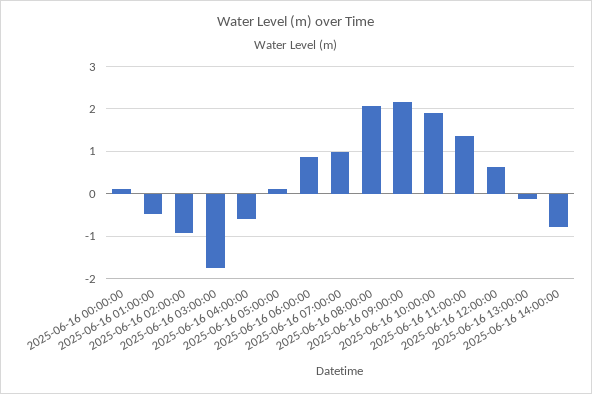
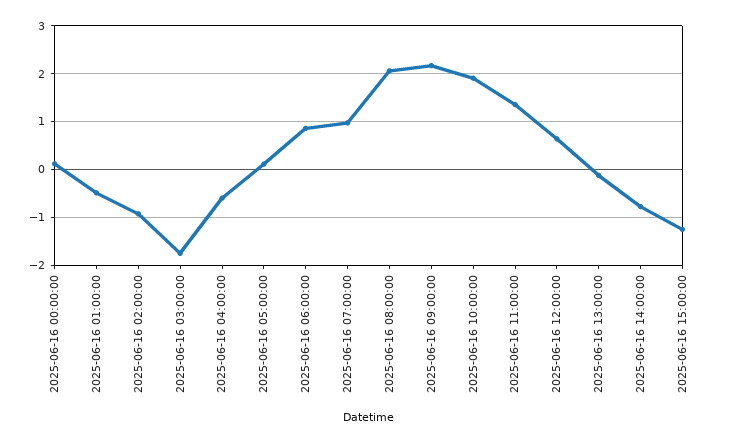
2025-06-16 15:00:00: none -> -1.2

